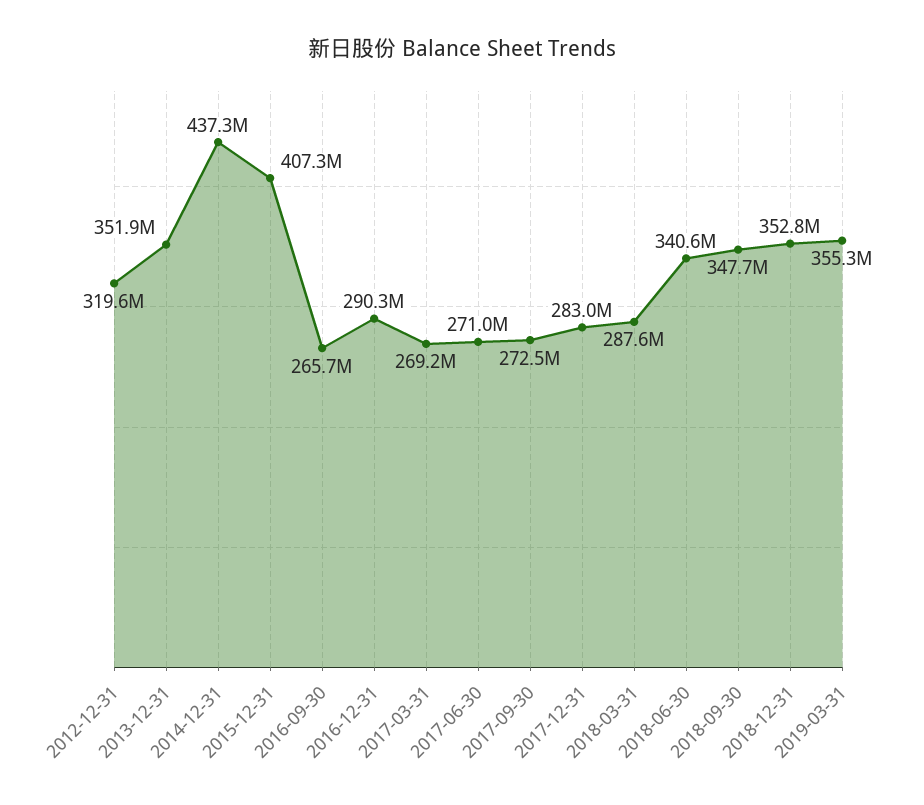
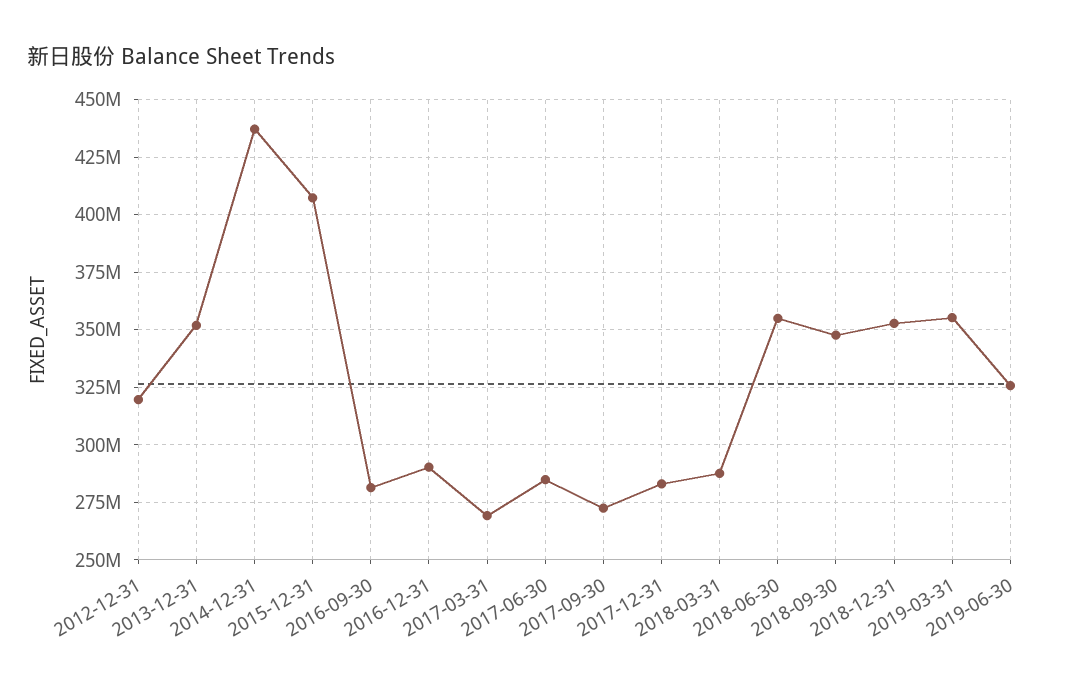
2016-09-30: 265700000 -> 280000000
2017-06-30: 271000000 -> 285000000
2018-06-30: 340600000 -> 355000000
2019-06-30: none -> 325000000

